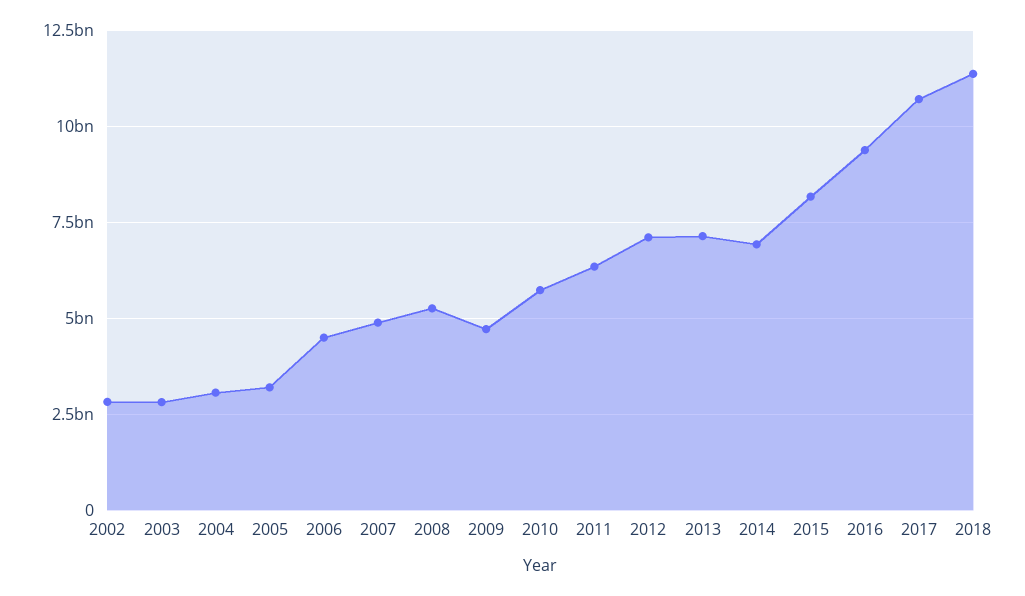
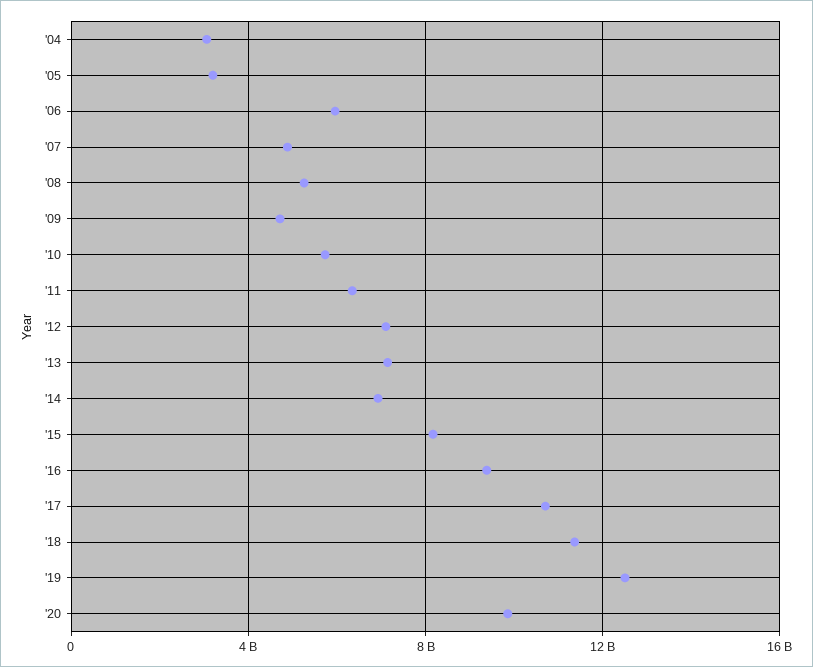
2002: 2750000000 -> none
2003: 2750000000 -> none
2006: 4500000000 -> 6000000000
'19: none -> 12500000000
'20: none -> 10000000000

